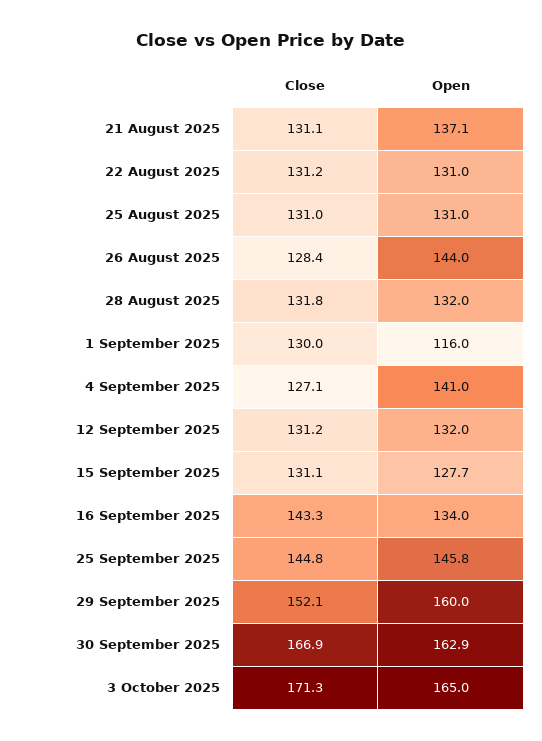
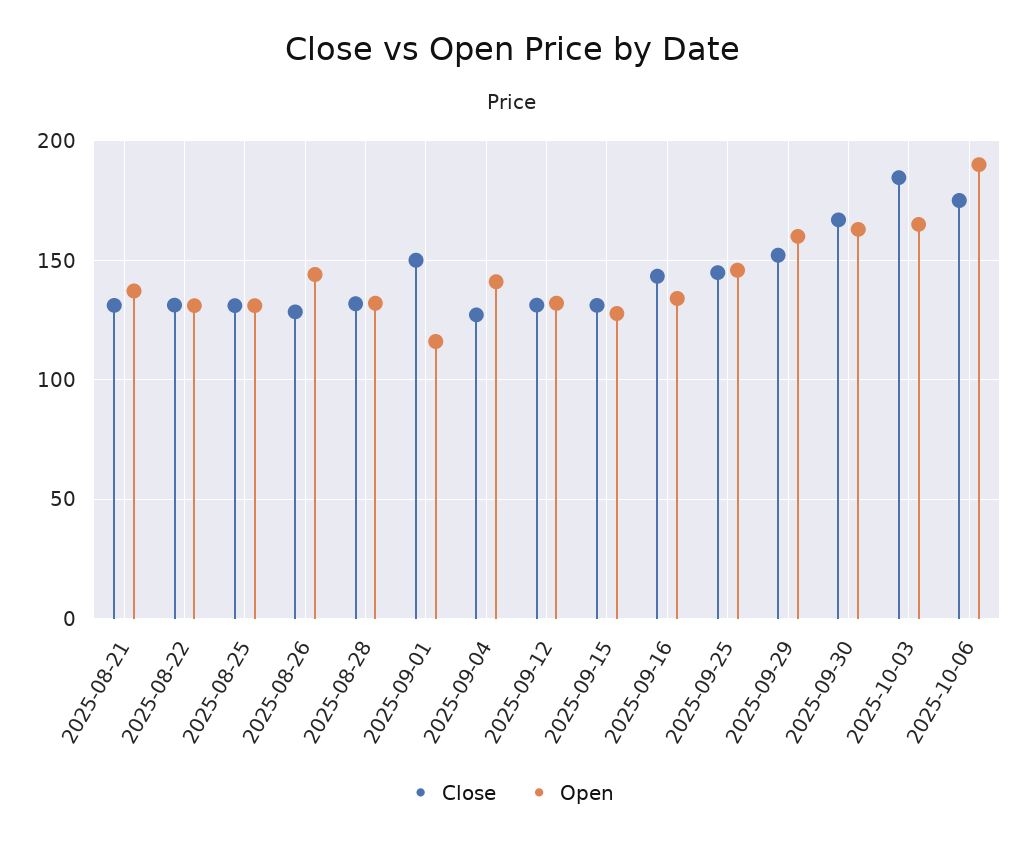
Close, 1 September 2025: 130 -> 150
Close, 3 October 2025: 171.3 -> 185
Close, 2025-10-06: none -> 175
Open, 2025-10-06: none -> 190

